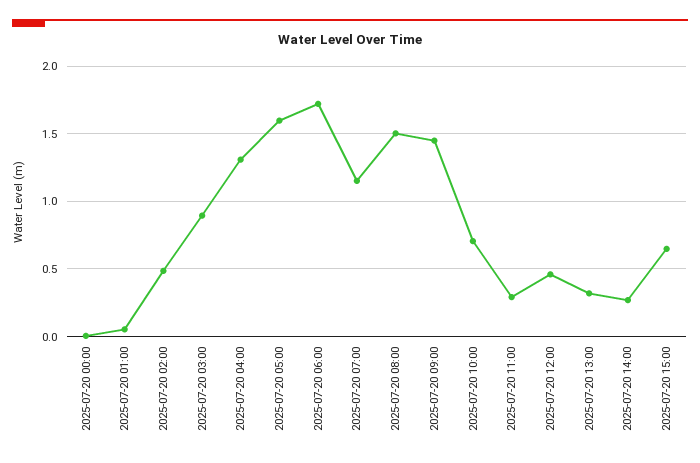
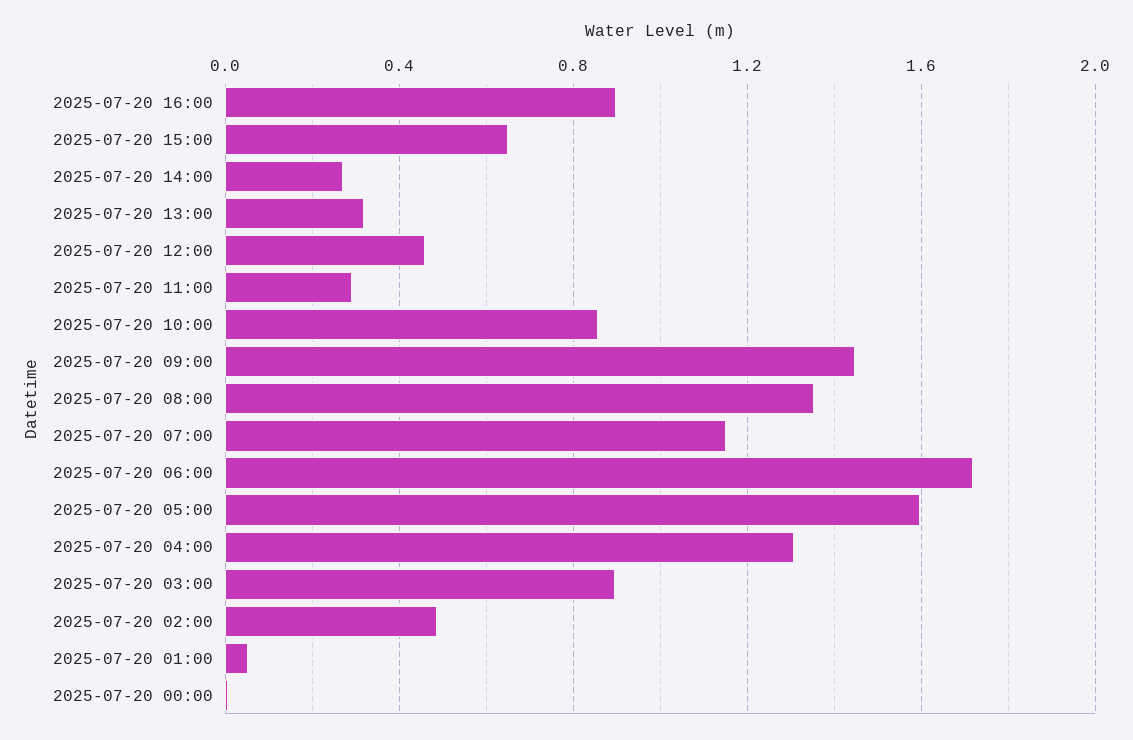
2025-07-20 08:00: 1.5 -> 1.35
2025-07-20 10:00: 0.7 -> 0.85
2025-07-20 16:00: none -> 0.9

